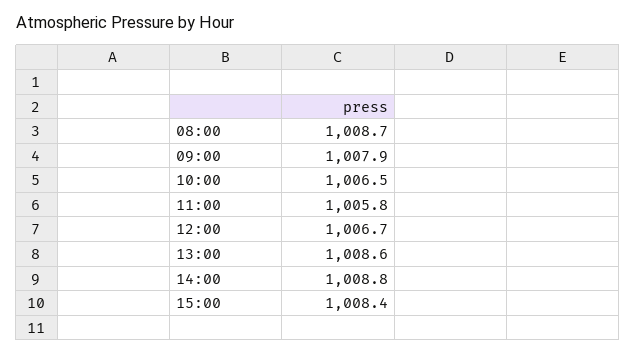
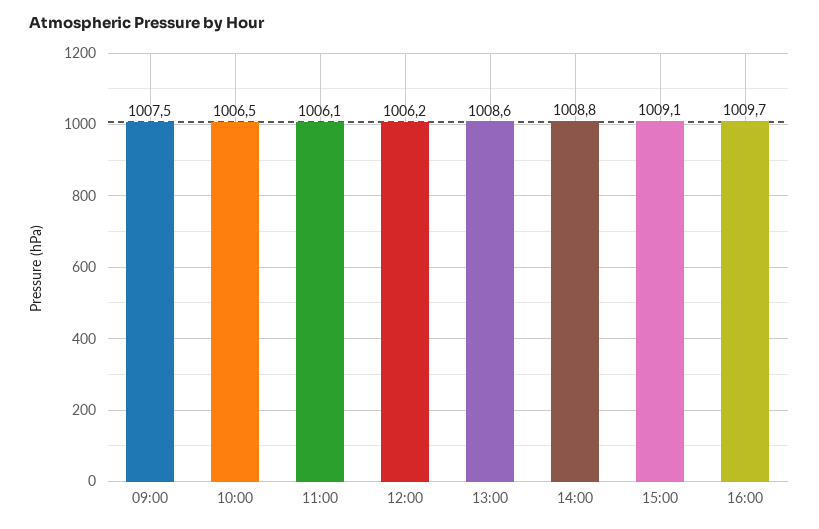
08:00: 1008.7 -> none
09:00: 1007.9 -> 1007.5
11:00: 1005.8 -> 1006.1
12:00: 1006.7 -> 1006.2
15:00: 1008.4 -> 1009.1
16:00: none -> 1009.7

